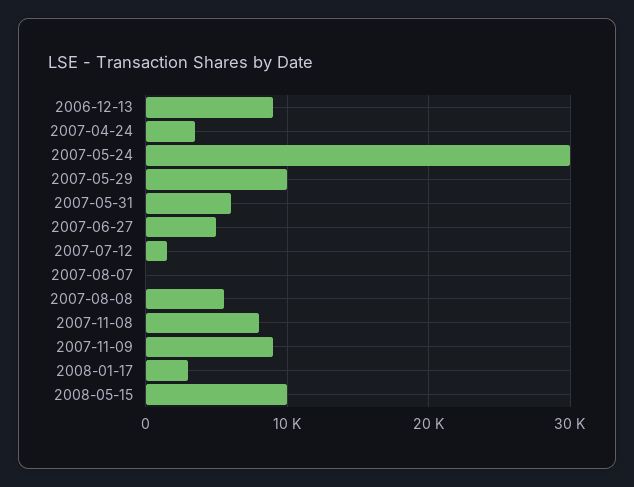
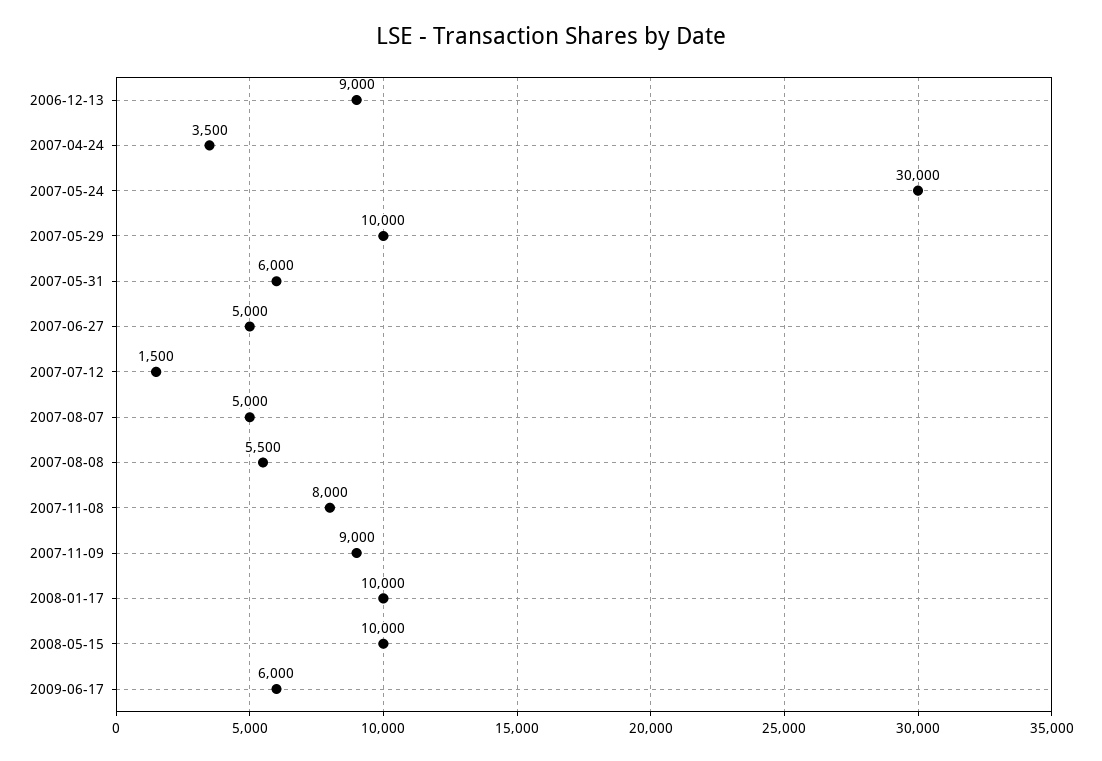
2007-08-07: 0 -> 5000
2008-01-17: 3000 -> 10000
2009-06-17: none -> 6000

